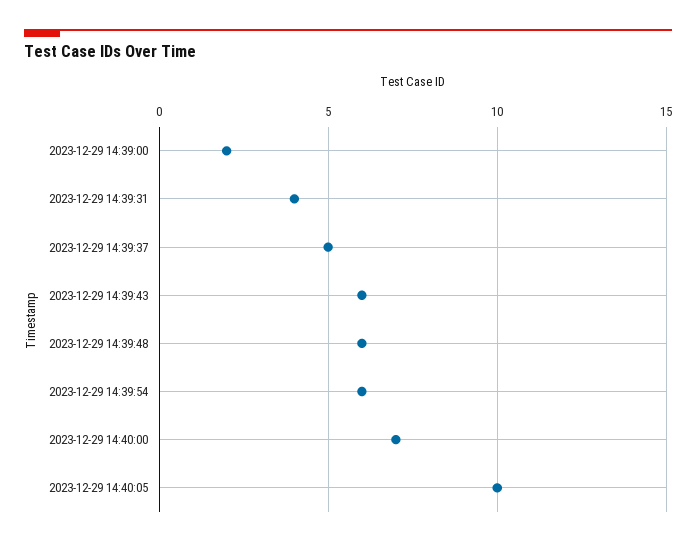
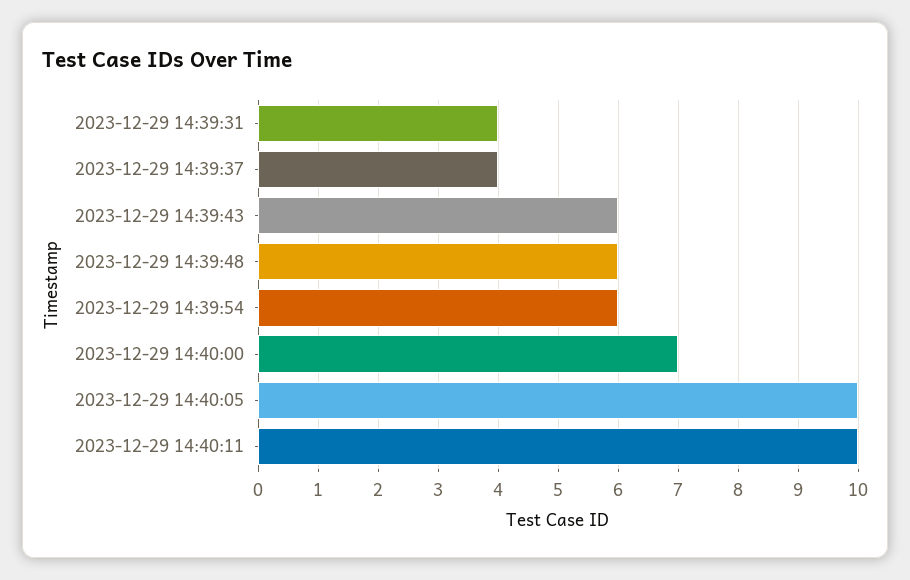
2023-12-29 14:39:00: 2 -> none
2023-12-29 14:39:37: 5 -> 4
2023-12-29 14:40:11: none -> 10

